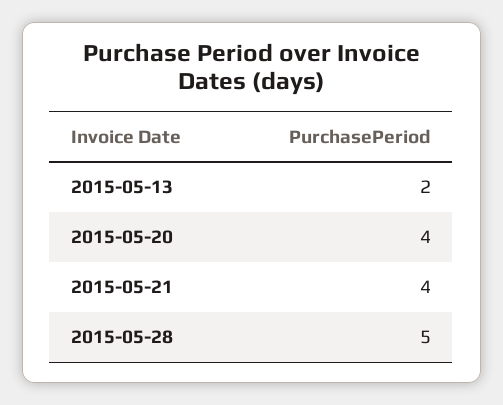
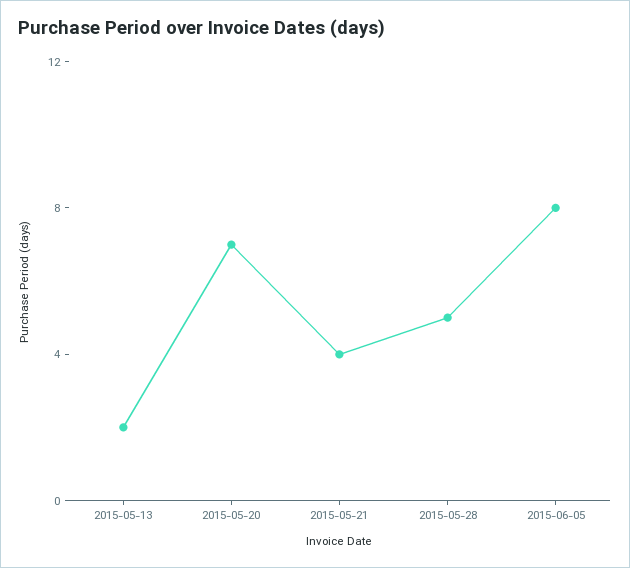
2015-05-20: 4 -> 7
2015-06-05: none -> 8

